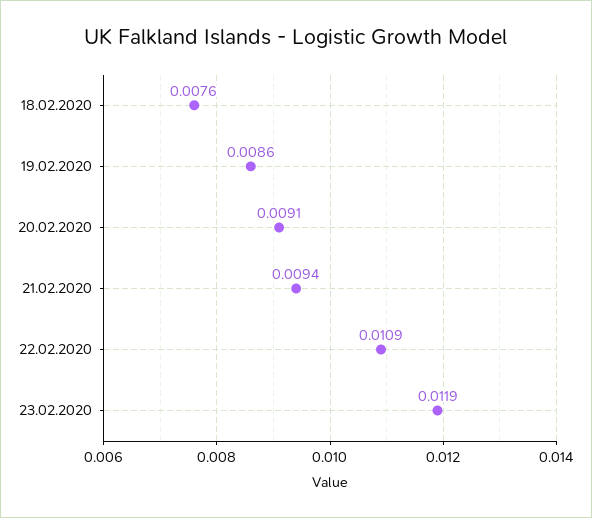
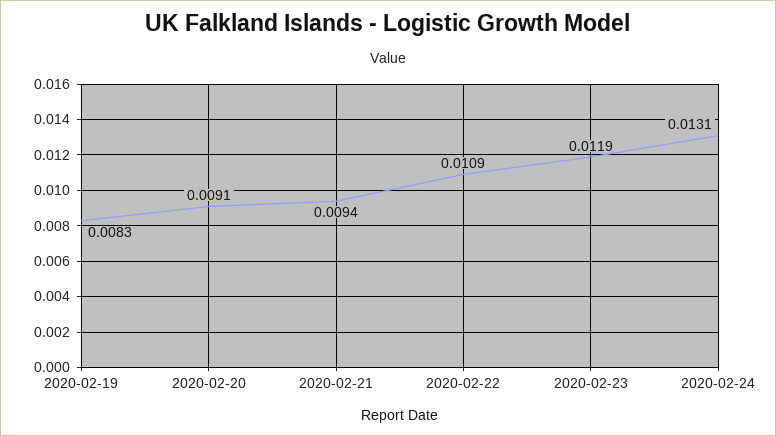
18.02.2020: 0.0076 -> none
19.02.2020: 0.0086 -> 0.0083
2020-02-24: none -> 0.0131

